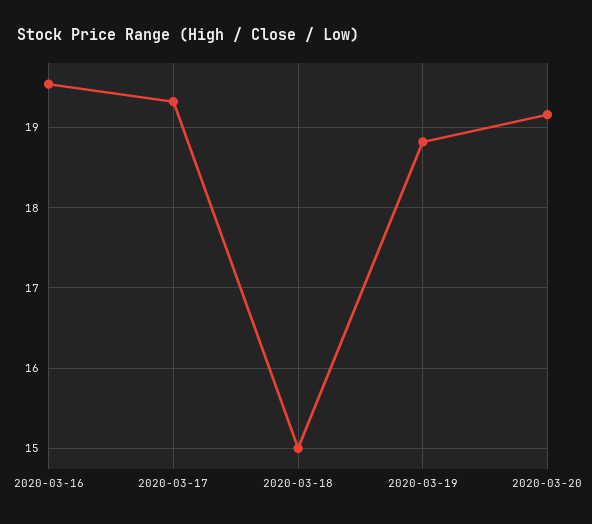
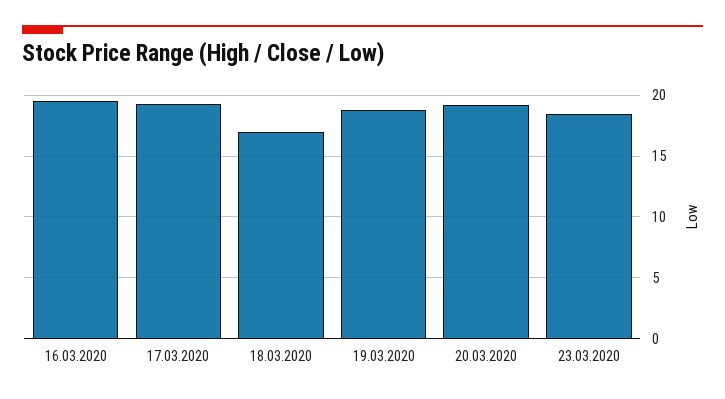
2020-03-18: 15 -> 17
23.03.2020: none -> 18.5

